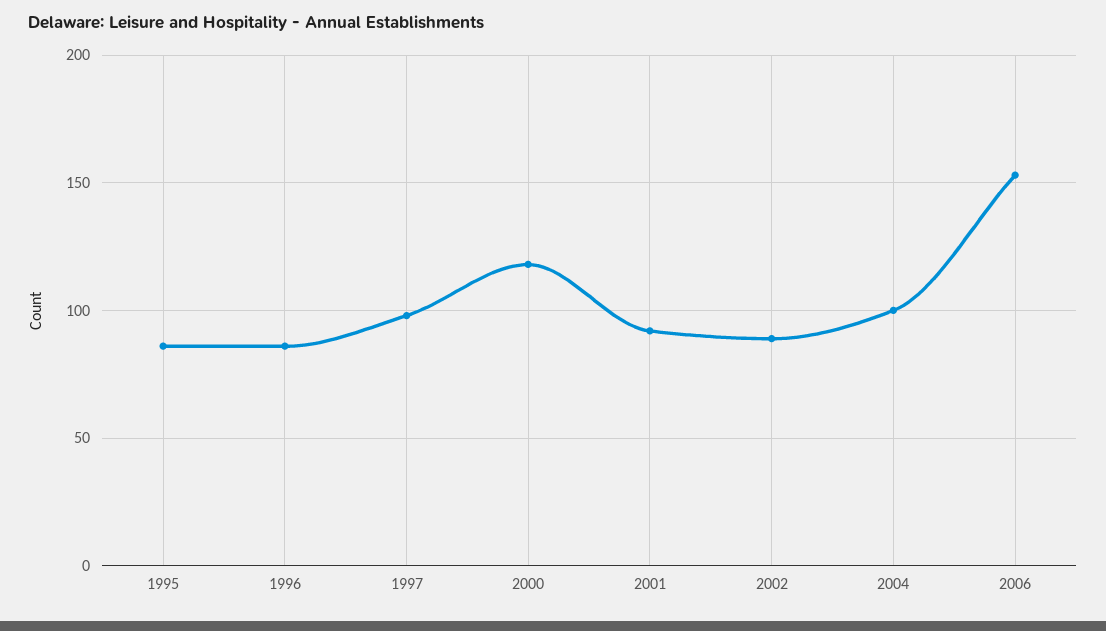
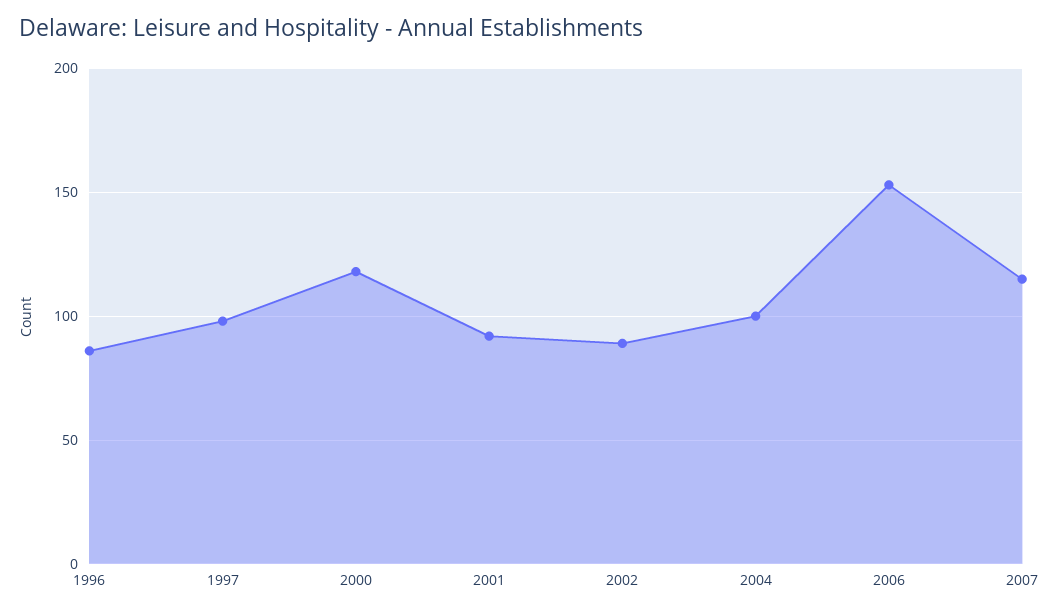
1995: 85 -> none
2007: none -> 115

